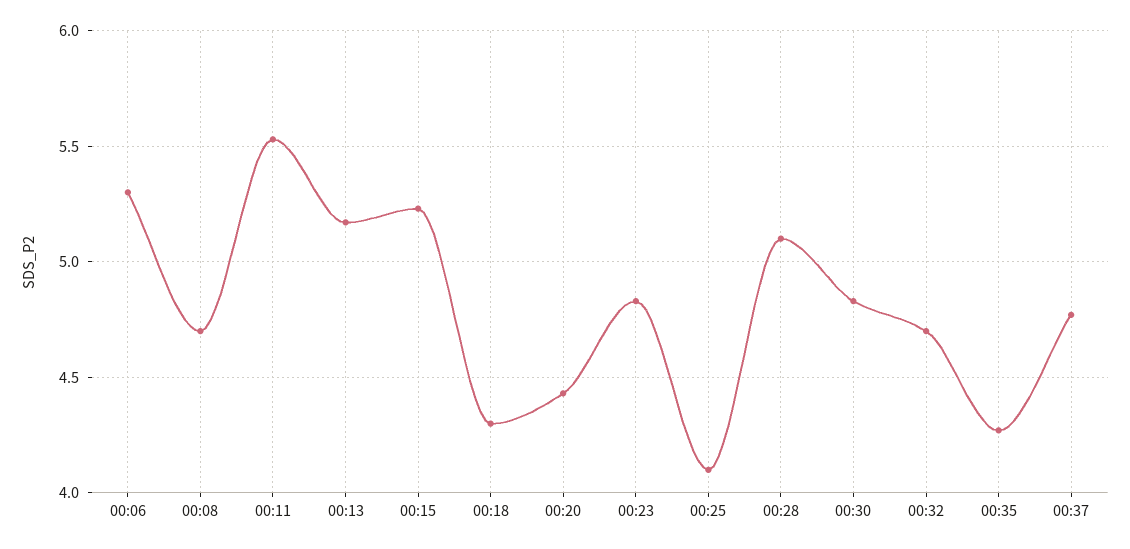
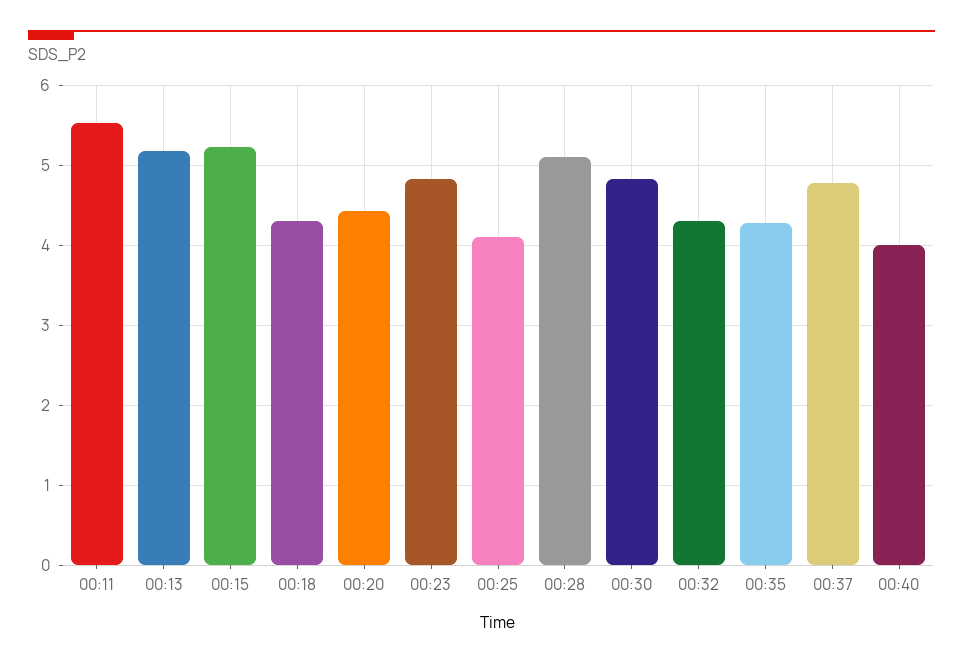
00:06: 5.3 -> none
00:08: 4.7 -> none
00:32: 4.7 -> 4.3
00:40: none -> 4

